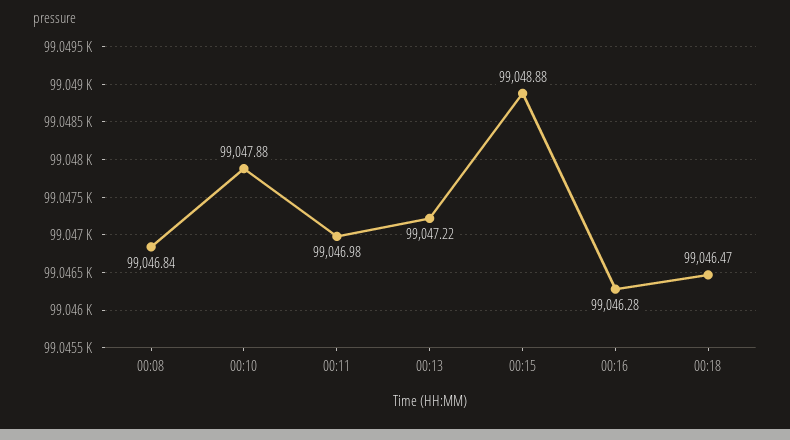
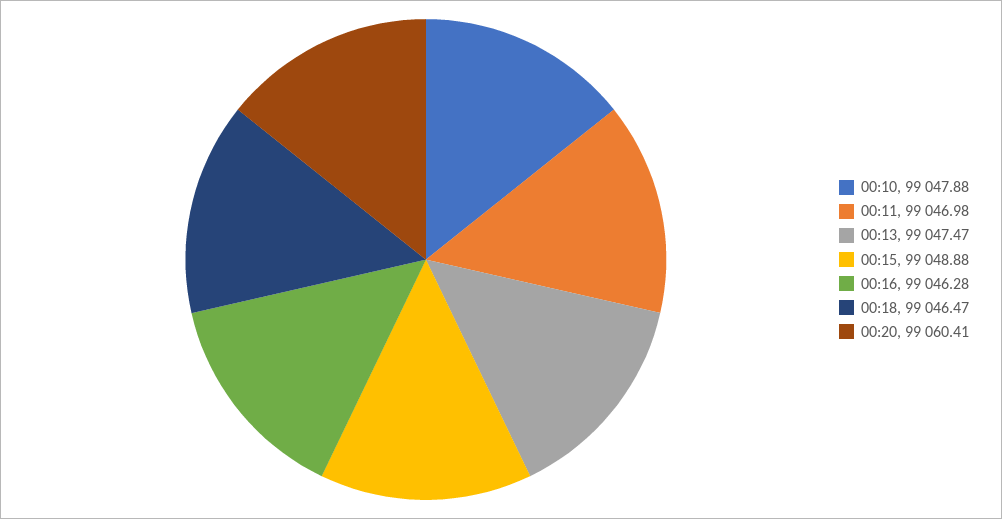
00:08: 99046.84 -> none
00:13: 99047.22 -> 99047.47
00:20: none -> 99060.41

